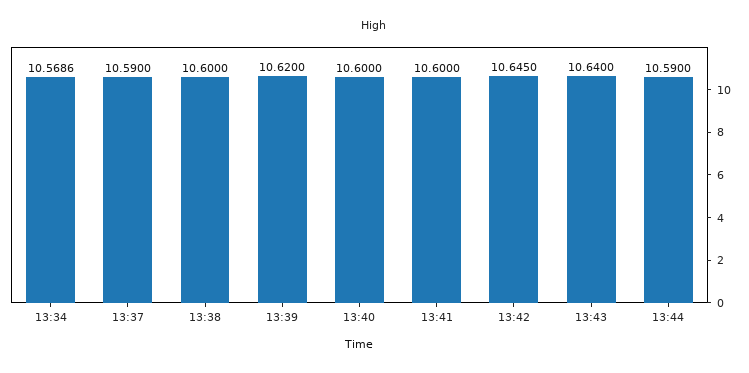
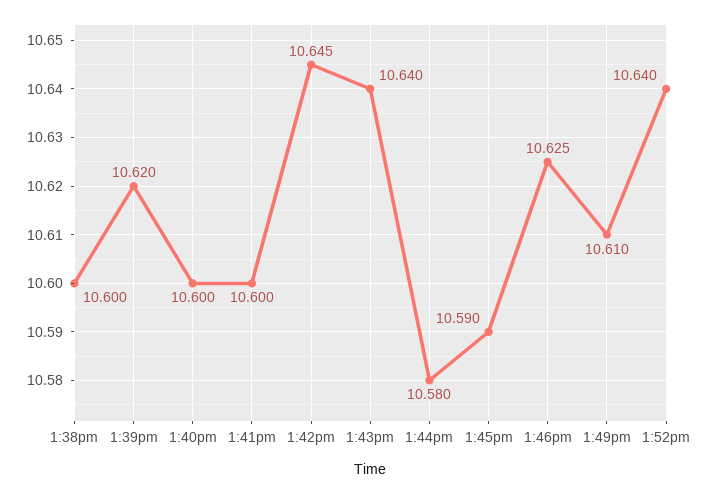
13:34: 10.5686 -> none
13:37: 10.59 -> none
13:44: 10.59 -> 10.58
1:45pm: none -> 10.59
1:46pm: none -> 10.625
1:49pm: none -> 10.61
1:52pm: none -> 10.64

